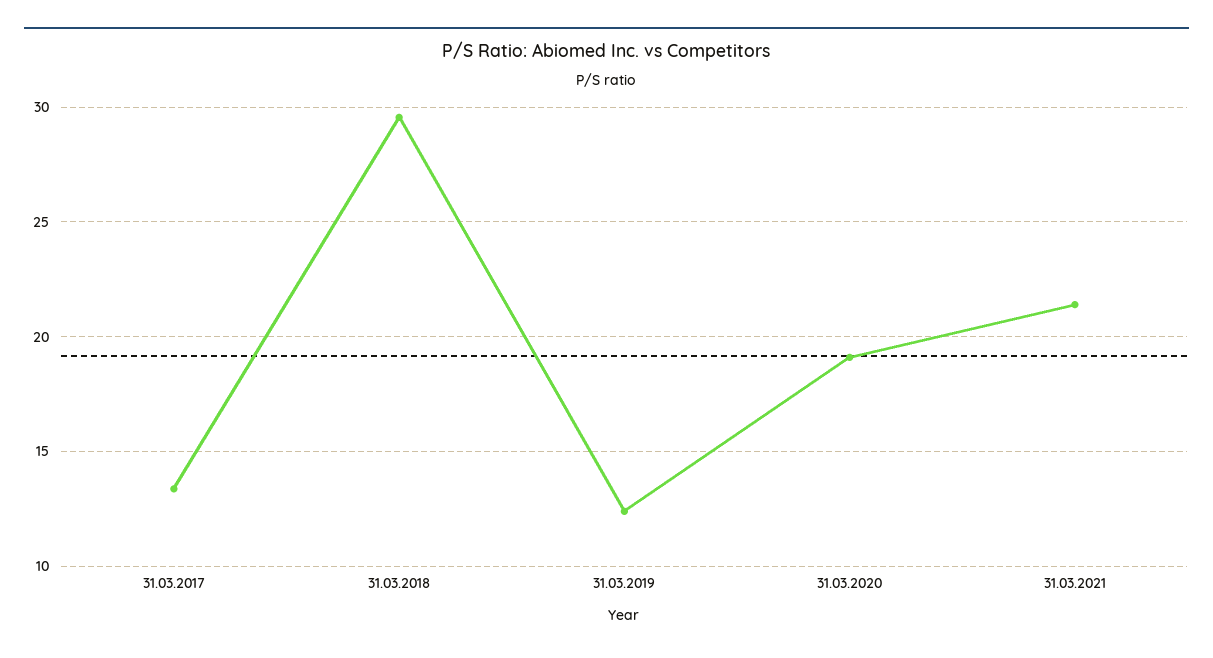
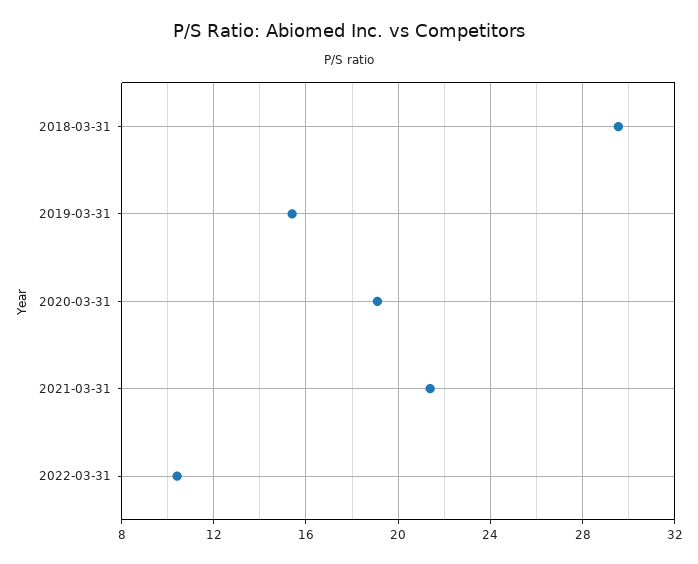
31.03.2017: 13.5 -> none
31.03.2019: 12.5 -> 15.5
2022-03-31: none -> 10.5

